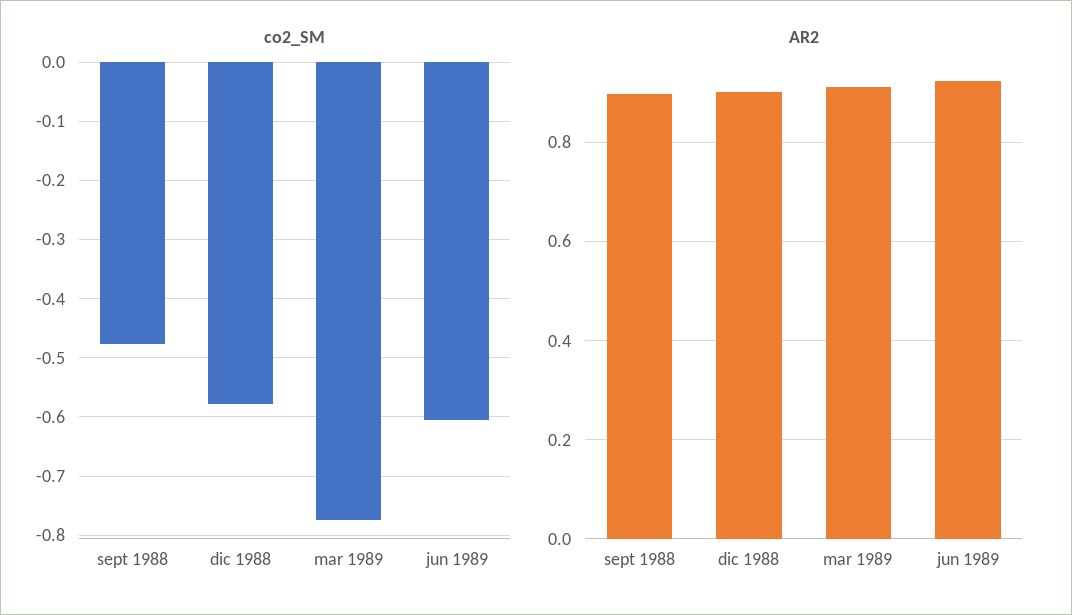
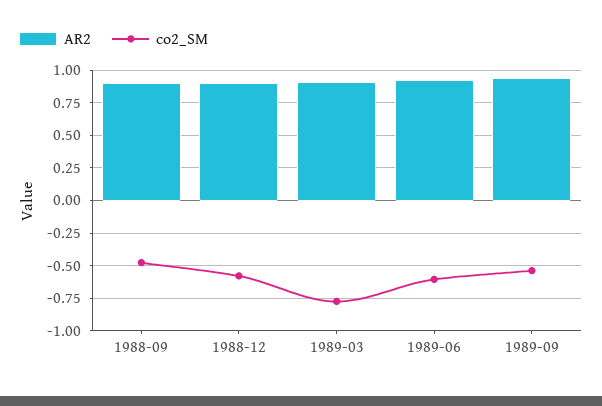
AR2, 1989-09: none -> 0.95
co2_SM, 1989-09: none -> -0.55

